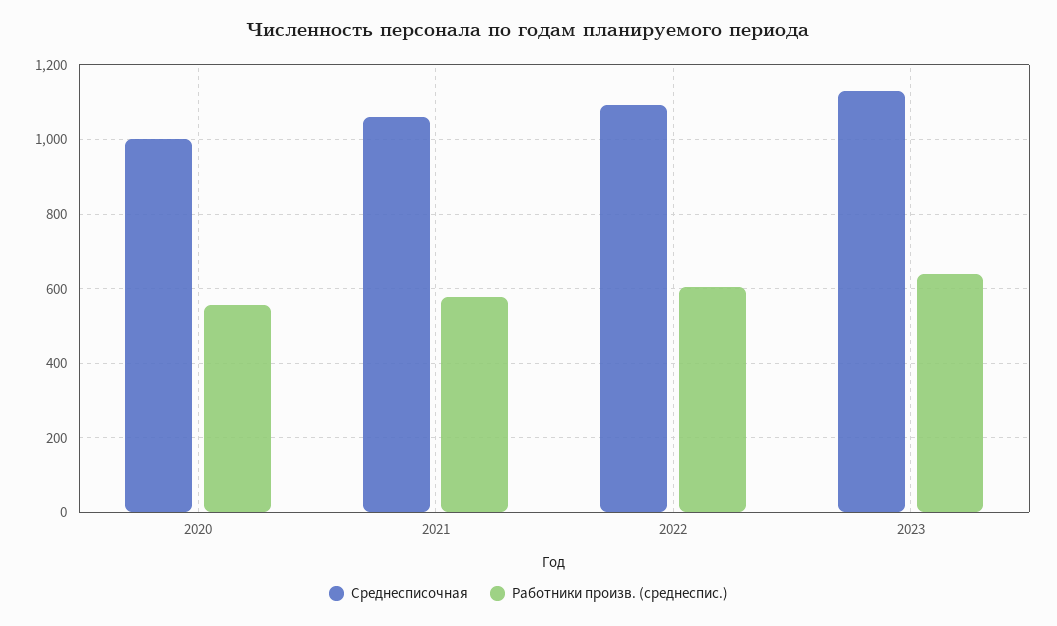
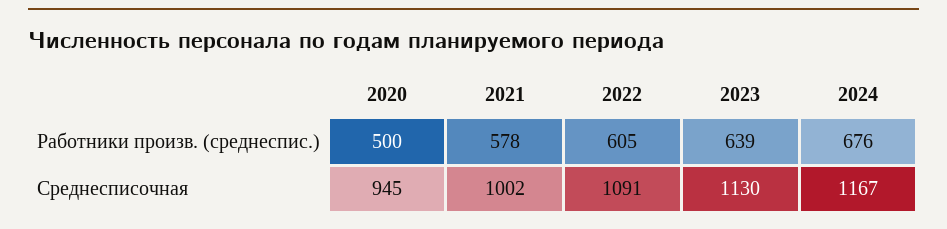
Среднесписочная, 2020: 1000 -> 945
Работники произв. (среднеспис.), 2020: 560 -> 500
Среднесписочная, 2021: 1060 -> 1002
Работники произв. (среднеспис.), 2024: none -> 676
Среднесписочная, 2024: none -> 1167

